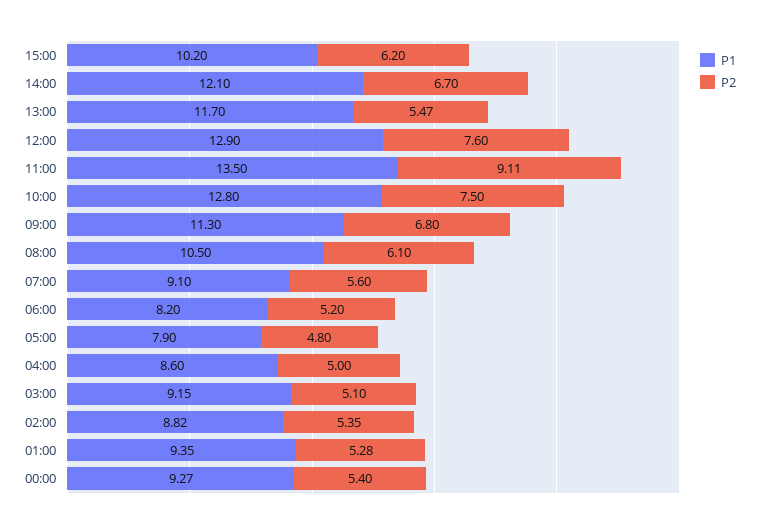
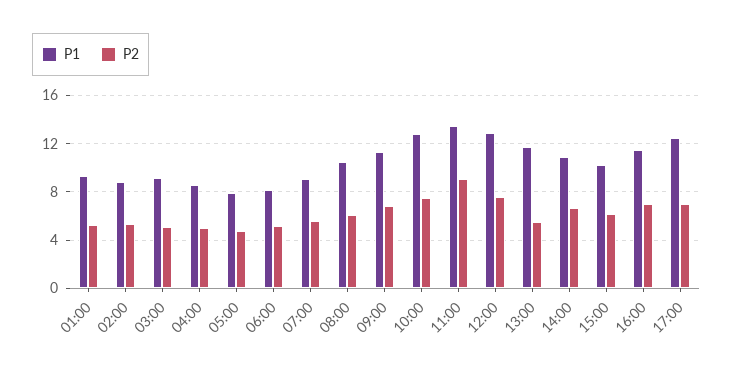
P1, 14:00: 12.1 -> 11
P1, 00:00: 9.27 -> none
P2, 00:00: 5.4 -> none
P1, 16:00: none -> 11.5
P2, 16:00: none -> 7
P1, 17:00: none -> 12.5
P2, 17:00: none -> 7

